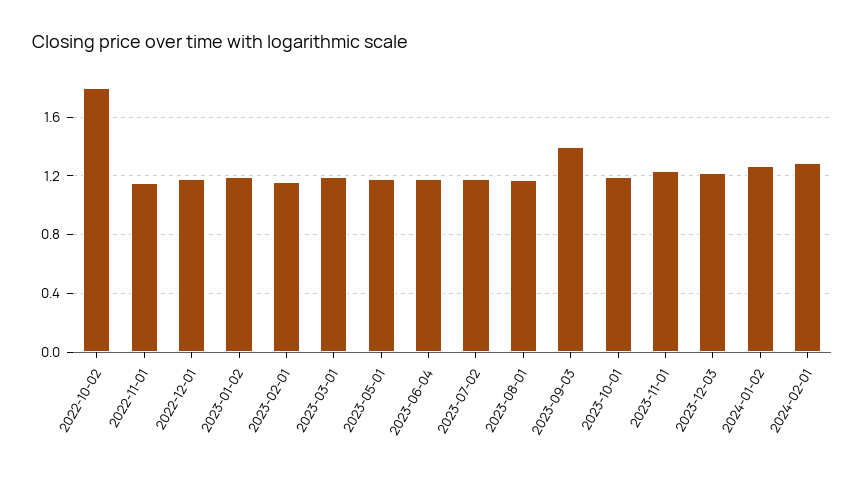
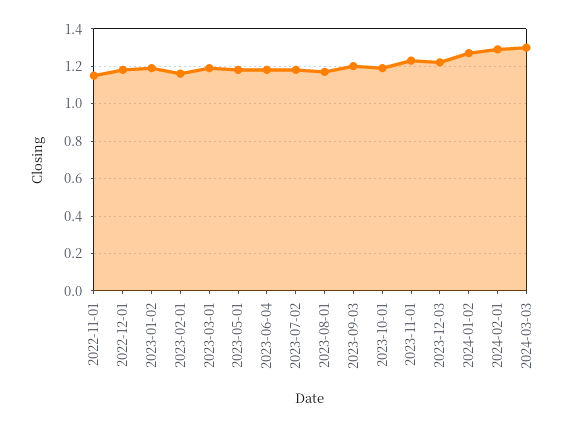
2022-10-02: 1.8 -> none
2023-09-03: 1.4 -> 1.2
2024-03-03: none -> 1.3

